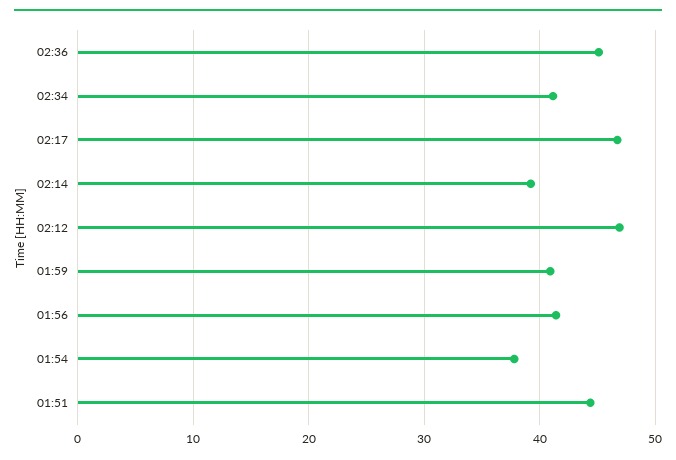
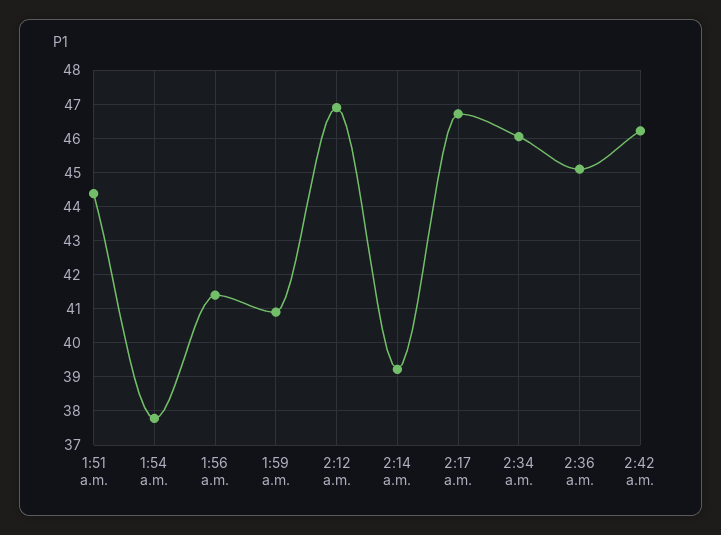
02:34: 41 -> 46
2:42 a.m.: none -> 46.2

